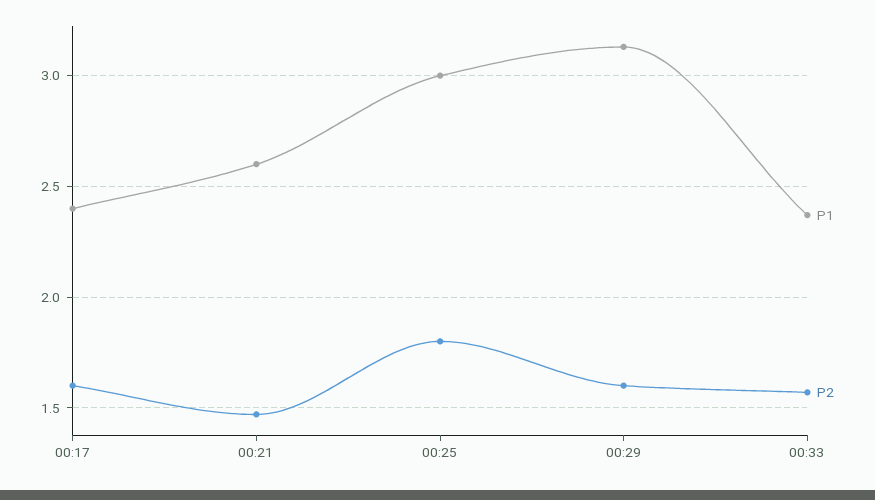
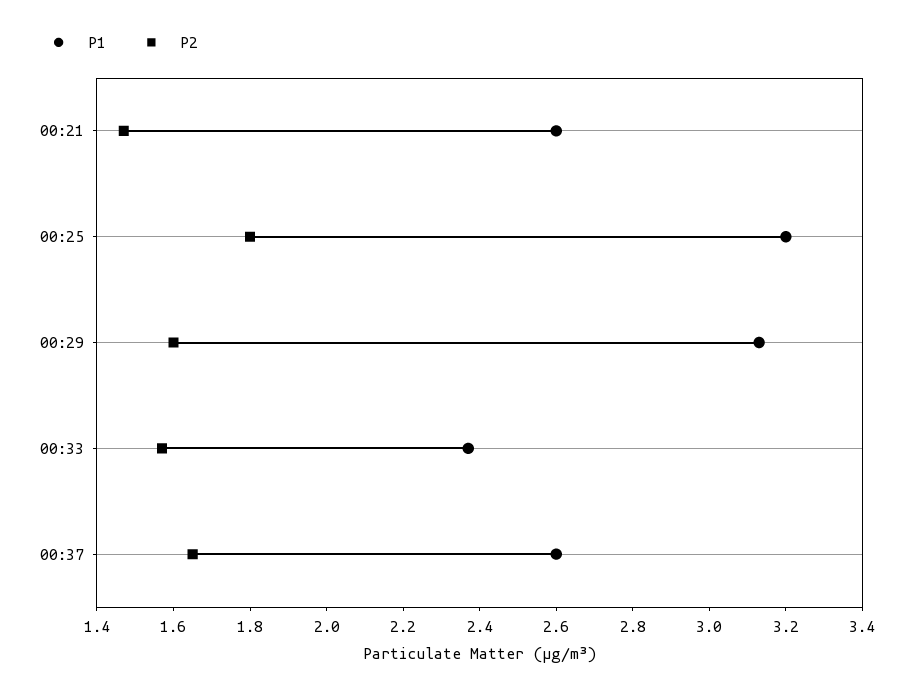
P1, 00:17: 2.4 -> none
P2, 00:17: 1.6 -> none
P1, 00:25: 3 -> 3.2
P1, 00:37: none -> 2.6
P2, 00:37: none -> 1.65

